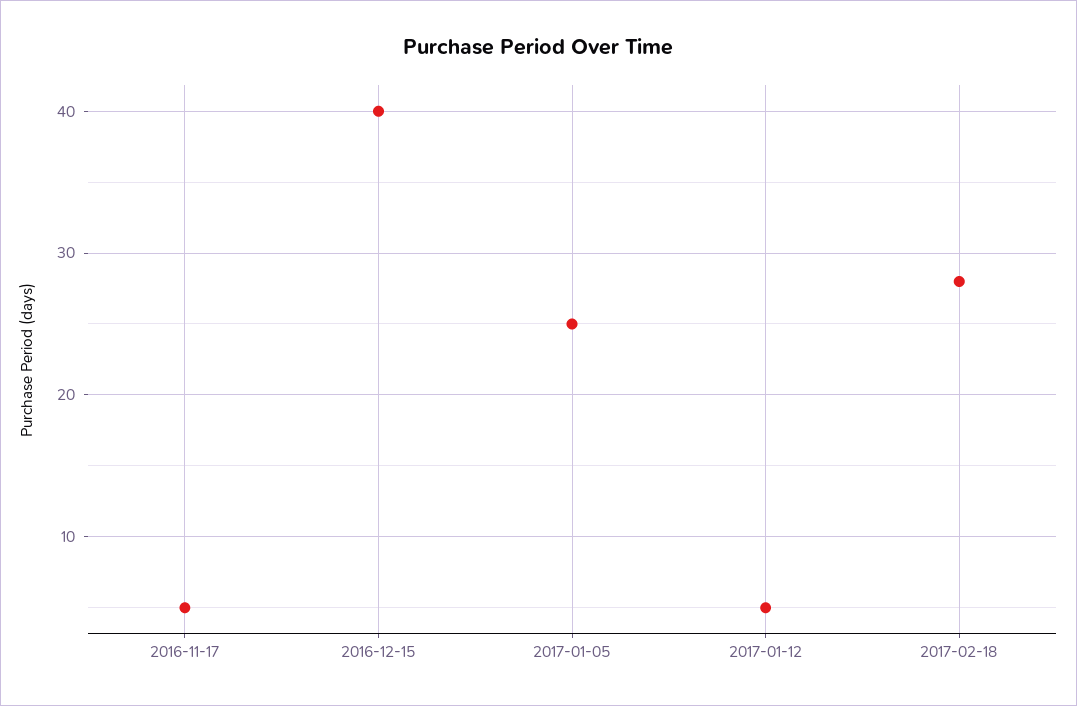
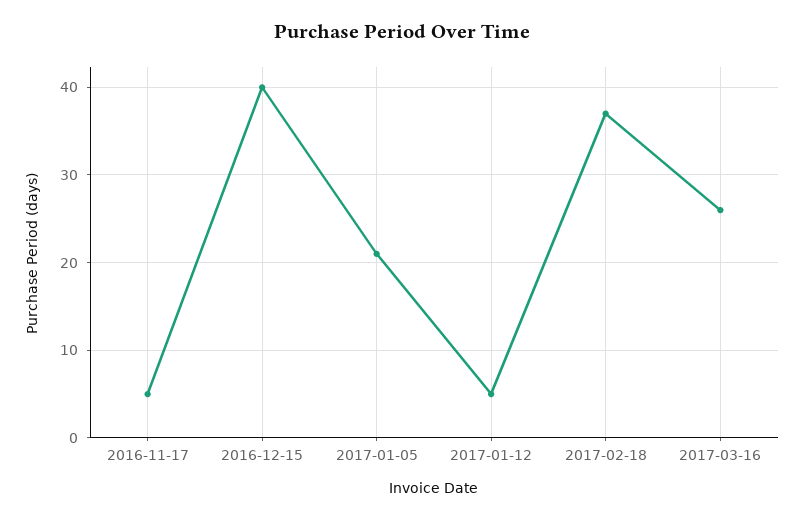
2017-01-05: 25 -> 21
2017-02-18: 28 -> 37
2017-03-16: none -> 26

